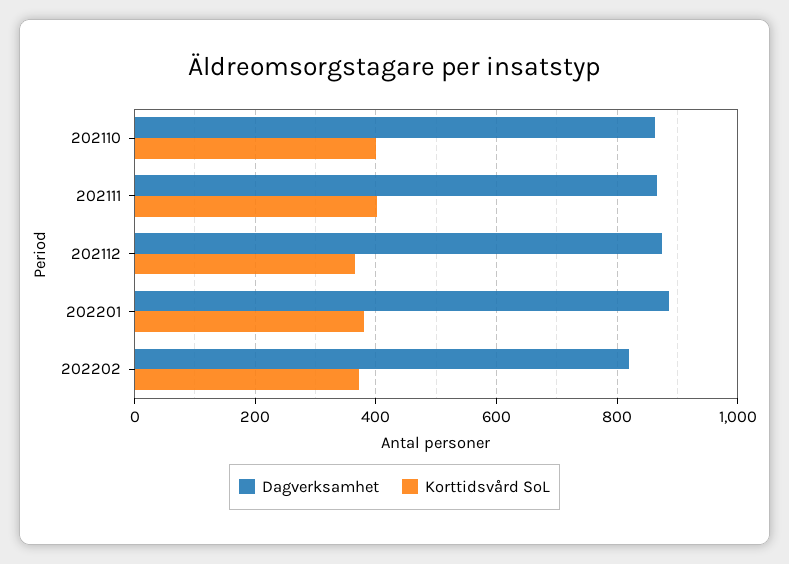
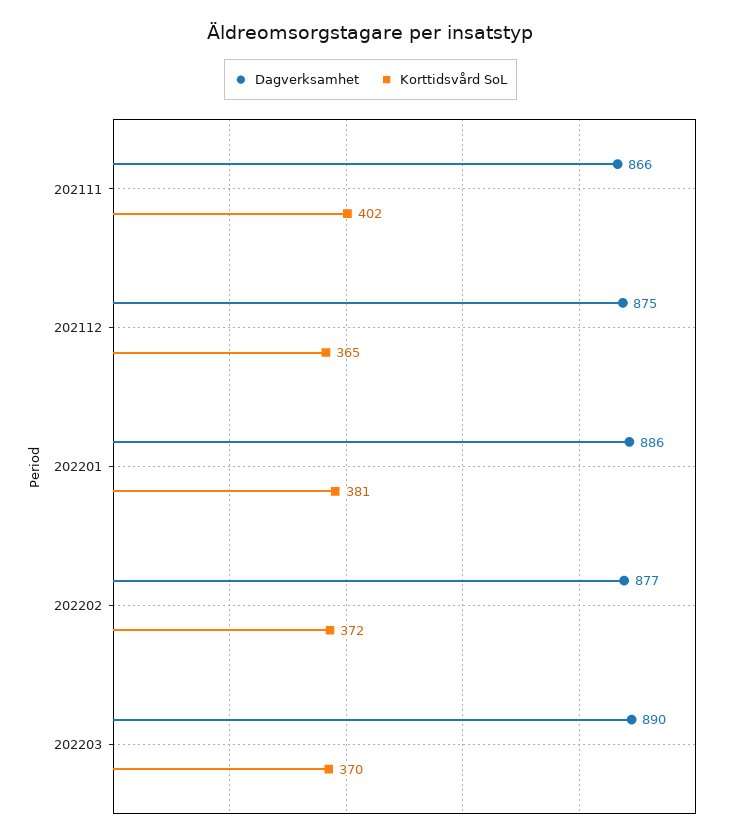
Dagverksamhet, 202110: 860 -> none
Korttidsvård SoL, 202110: 400 -> none
Dagverksamhet, 202202: 820 -> 877
Dagverksamhet, 202203: none -> 890
Korttidsvård SoL, 202203: none -> 370

